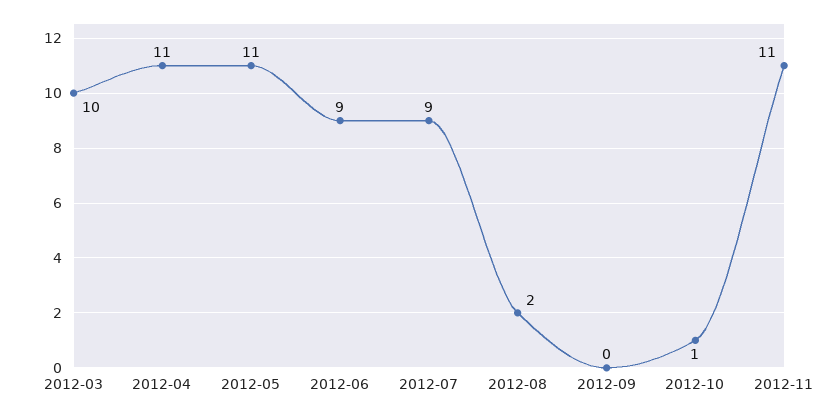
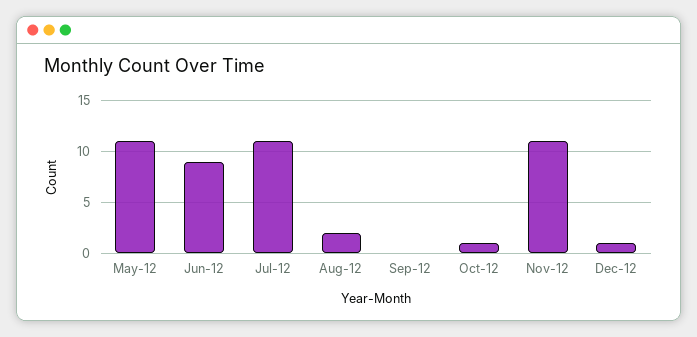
2012-03: 10 -> none
2012-04: 11 -> none
2012-07: 9 -> 11
Dec-12: none -> 1

